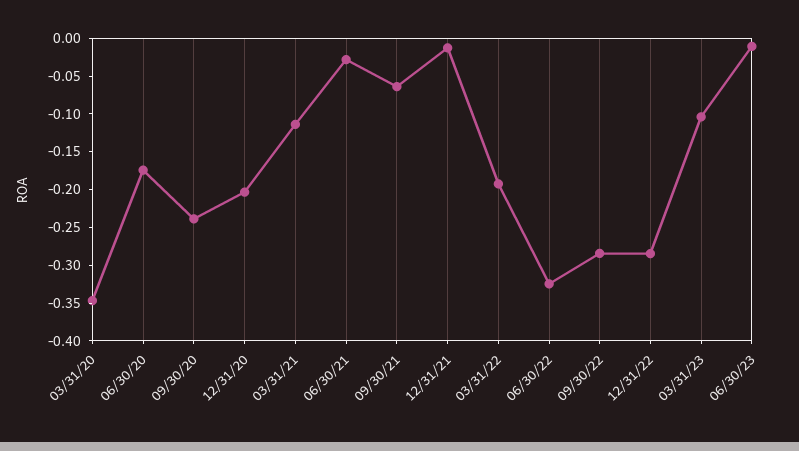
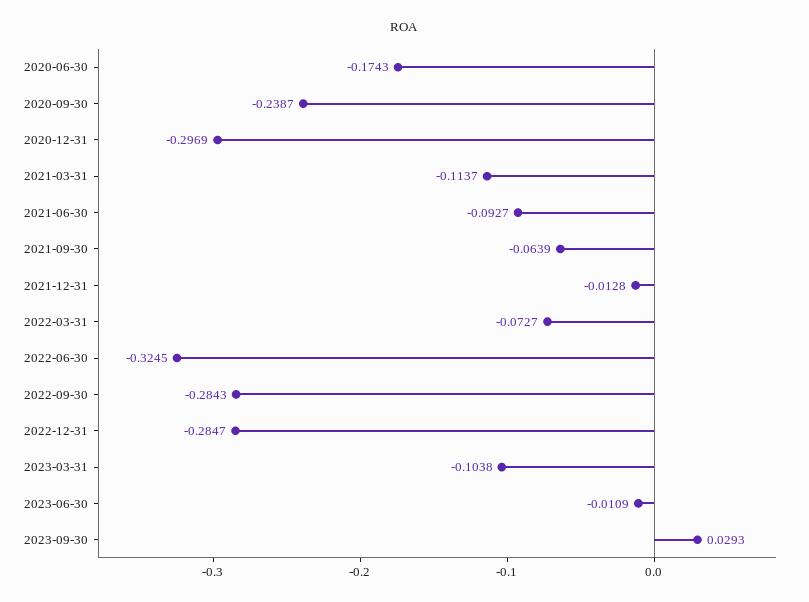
03/31/20: -0.35 -> none
12/31/20: -0.2 -> -0.2969
06/30/21: -0.025 -> -0.0927
03/31/22: -0.2 -> -0.0727
2023-09-30: none -> 0.0293

